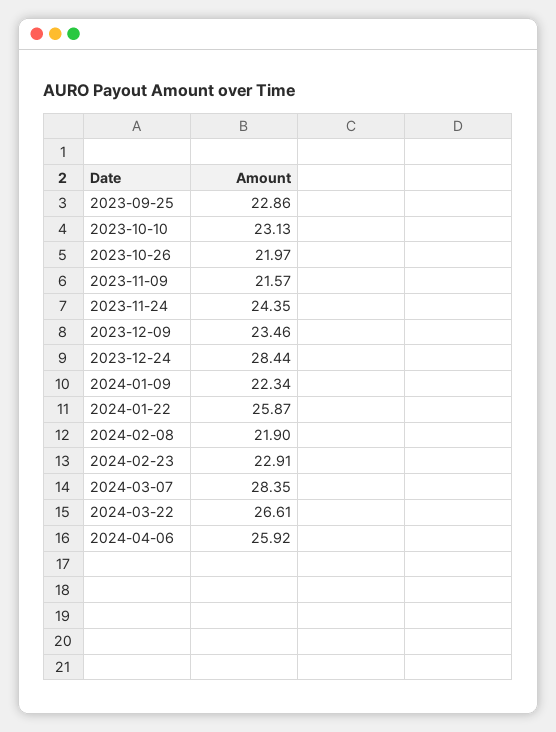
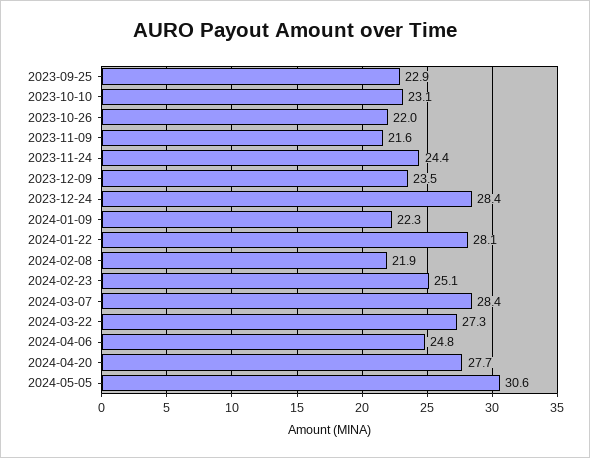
2024-01-22: 25.87 -> 28.1
2024-02-23: 22.91 -> 25.1
2024-03-22: 26.61 -> 27.3
2024-04-06: 25.92 -> 24.8
2024-04-20: none -> 27.7
2024-05-05: none -> 30.6

